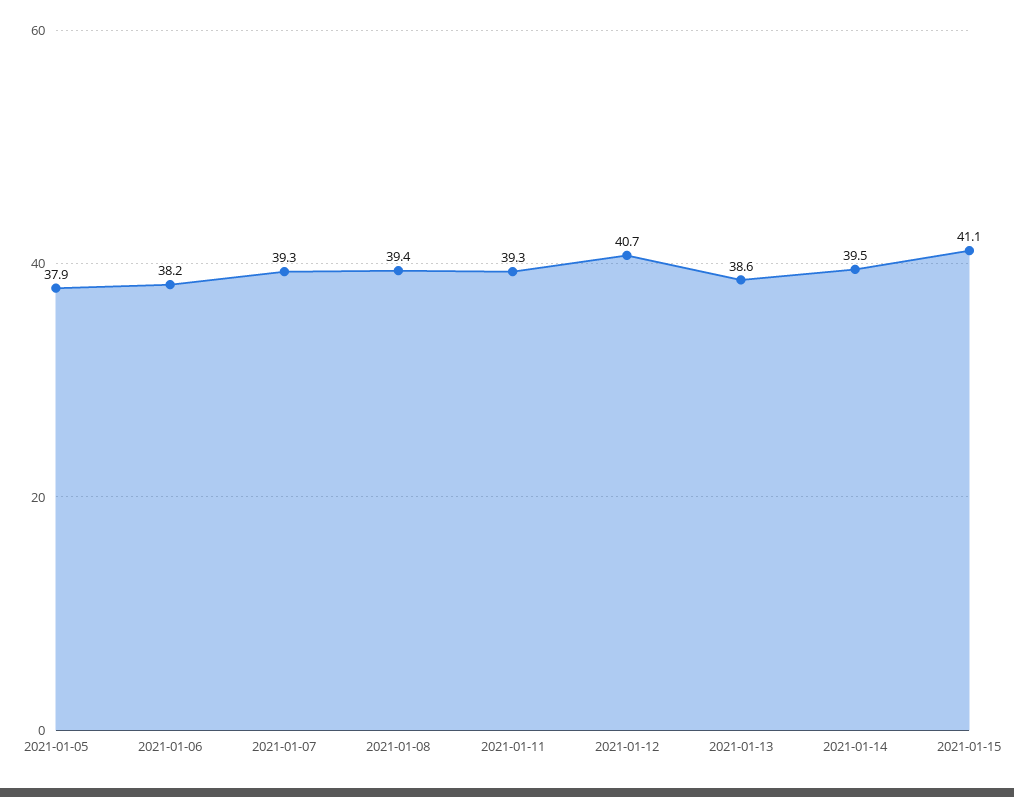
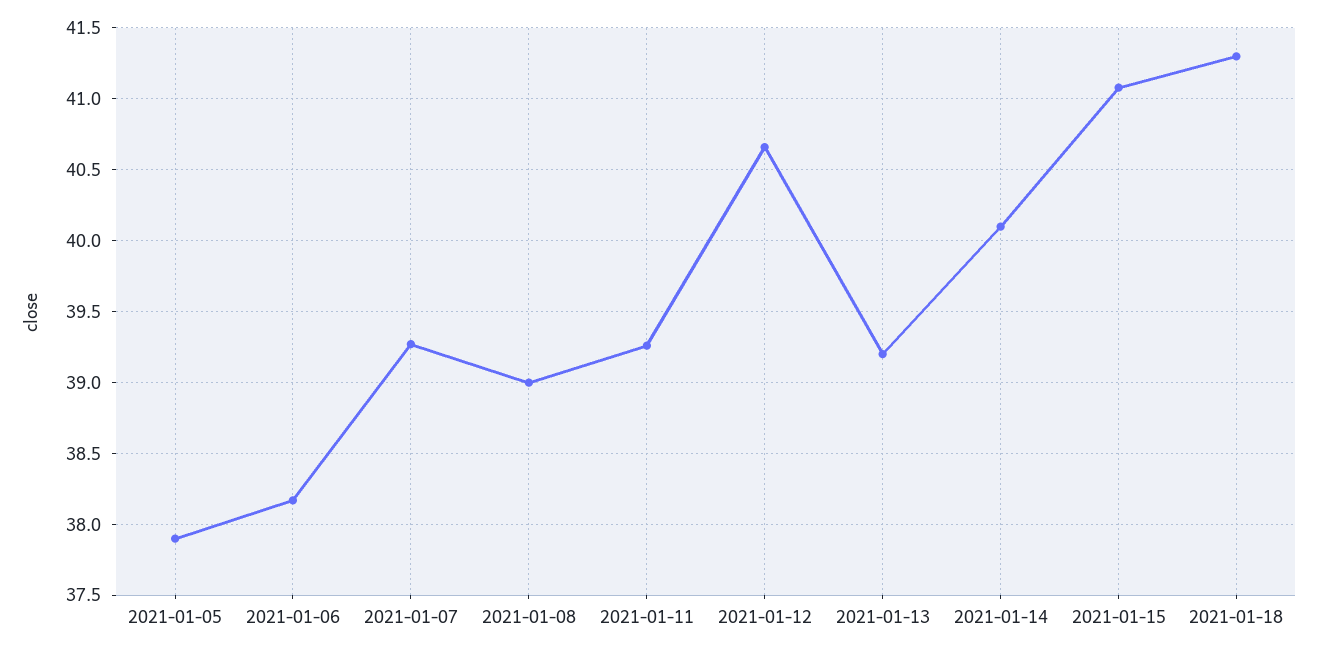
2021-01-08: 39.4 -> 39
2021-01-13: 38.6 -> 39.2
2021-01-14: 39.5 -> 40.1
2021-01-18: none -> 41.3

